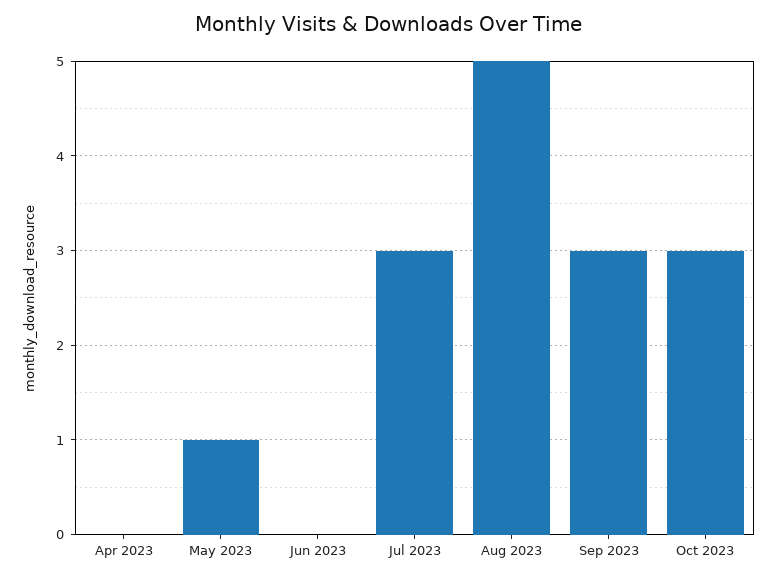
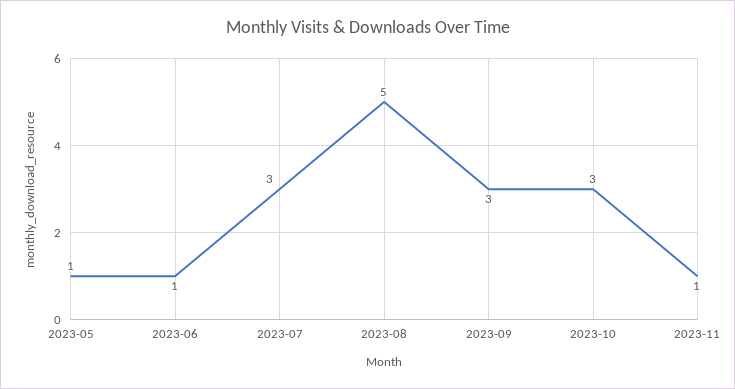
Apr 2023: 0 -> none
Jun 2023: 0 -> 1
2023-11: none -> 1

